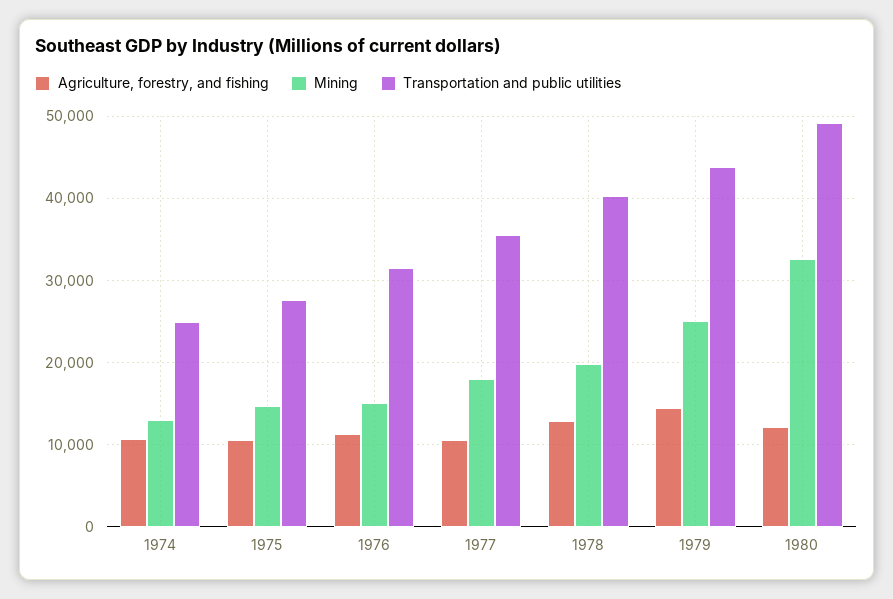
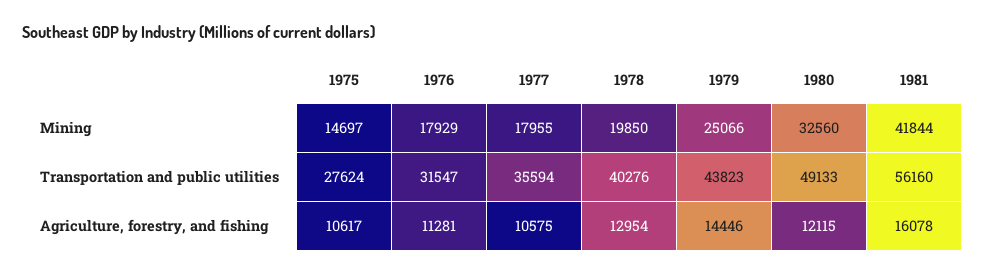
Agriculture, forestry, and fishing, 1974: 11000 -> none
Mining, 1974: 13000 -> none
Transportation and public utilities, 1974: 25000 -> none
Mining, 1976: 15000 -> 17929
Mining, 1981: none -> 41844
Transportation and public utilities, 1981: none -> 56160
Agriculture, forestry, and fishing, 1981: none -> 16078

